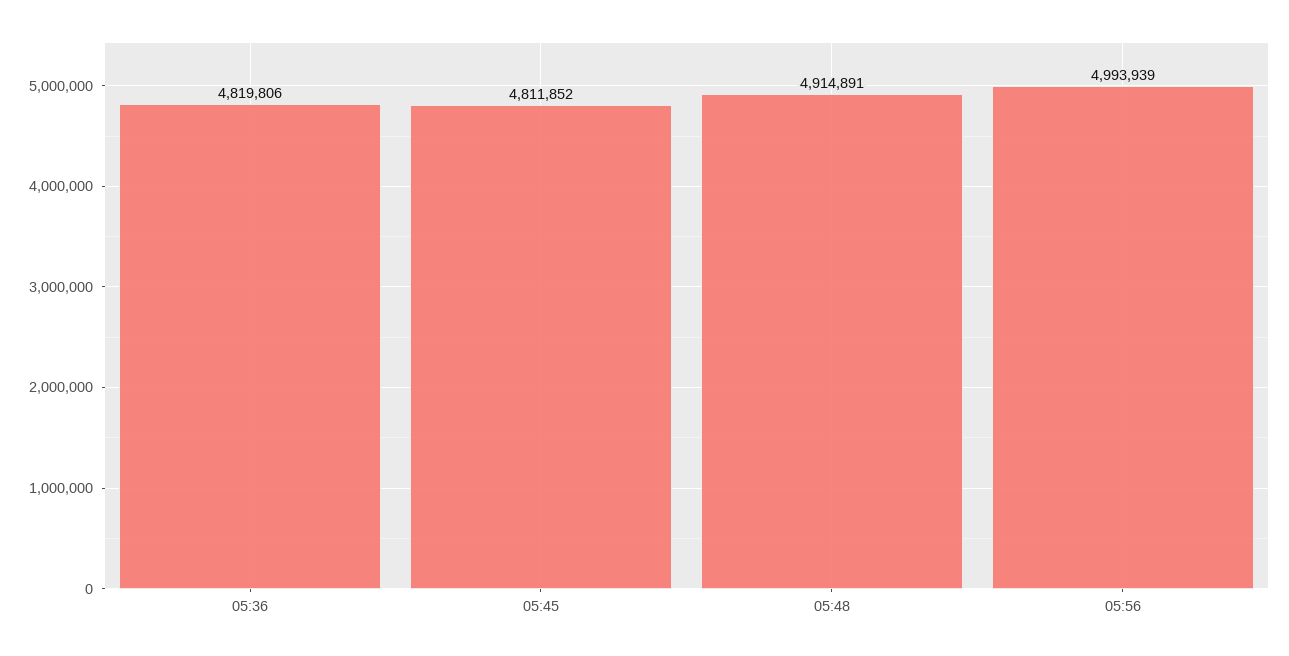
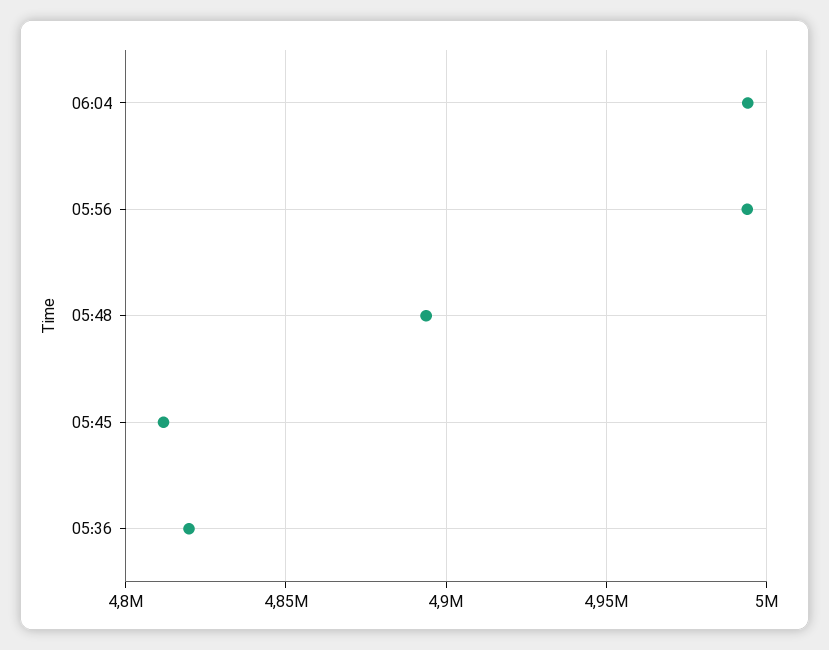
05:48: 4914891 -> 4895000
06:04: none -> 4995000

